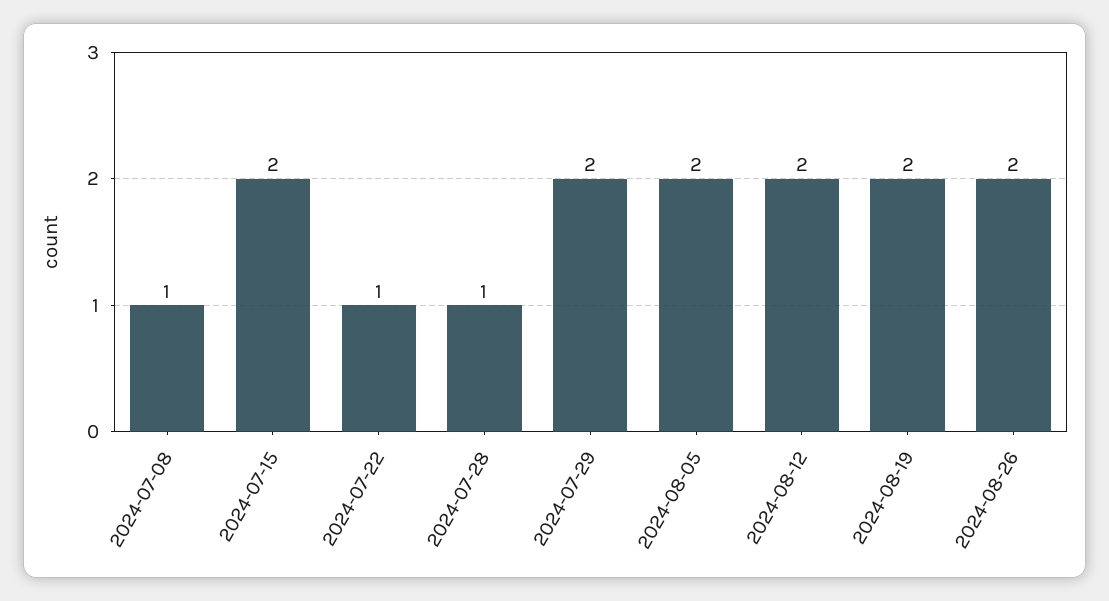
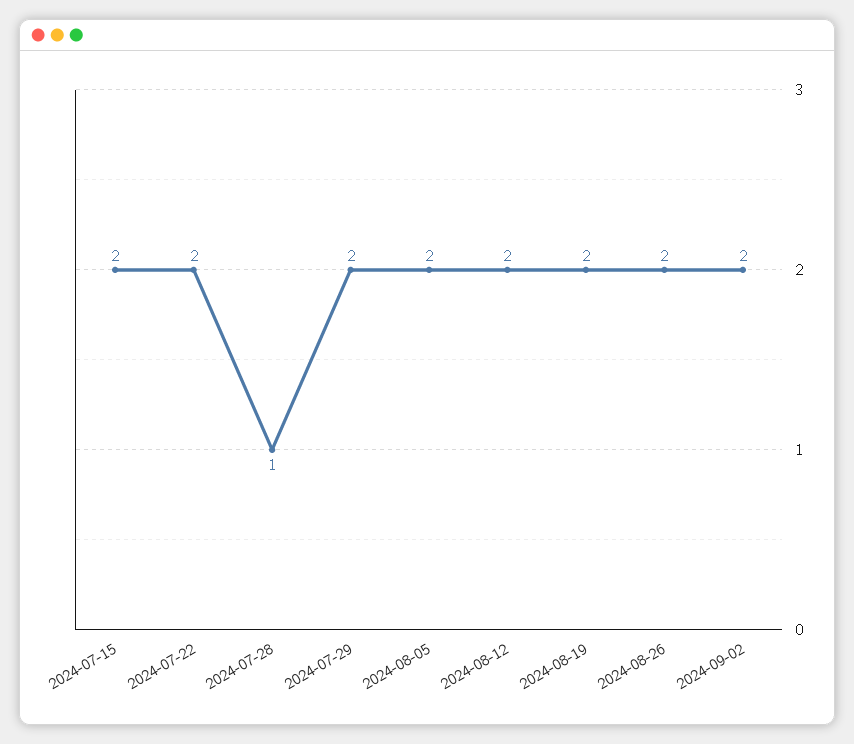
2024-07-08: 1 -> none
2024-07-22: 1 -> 2
2024-09-02: none -> 2

